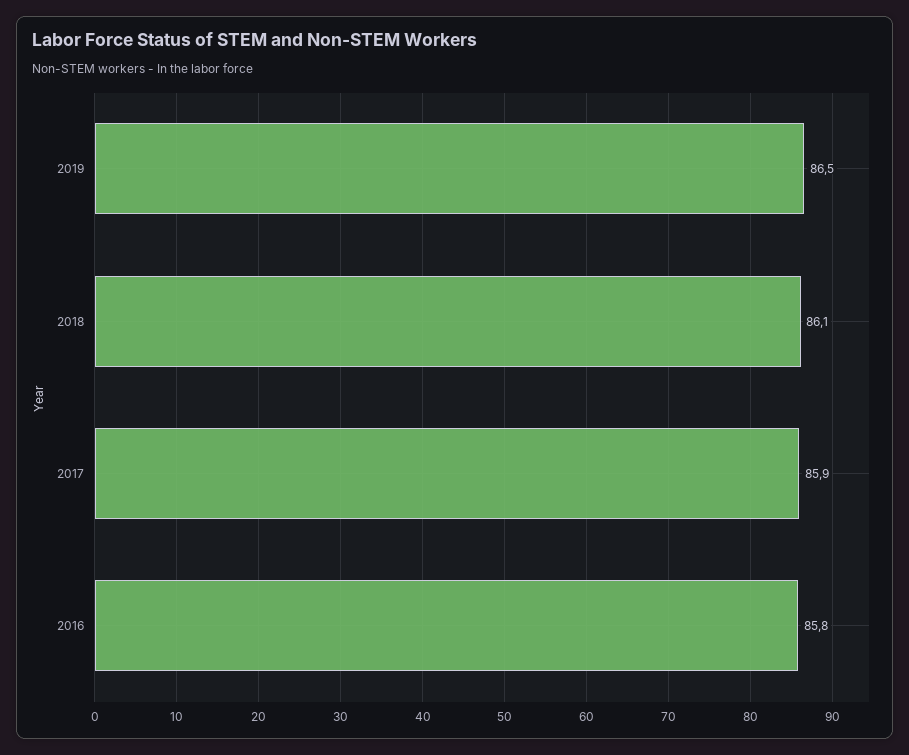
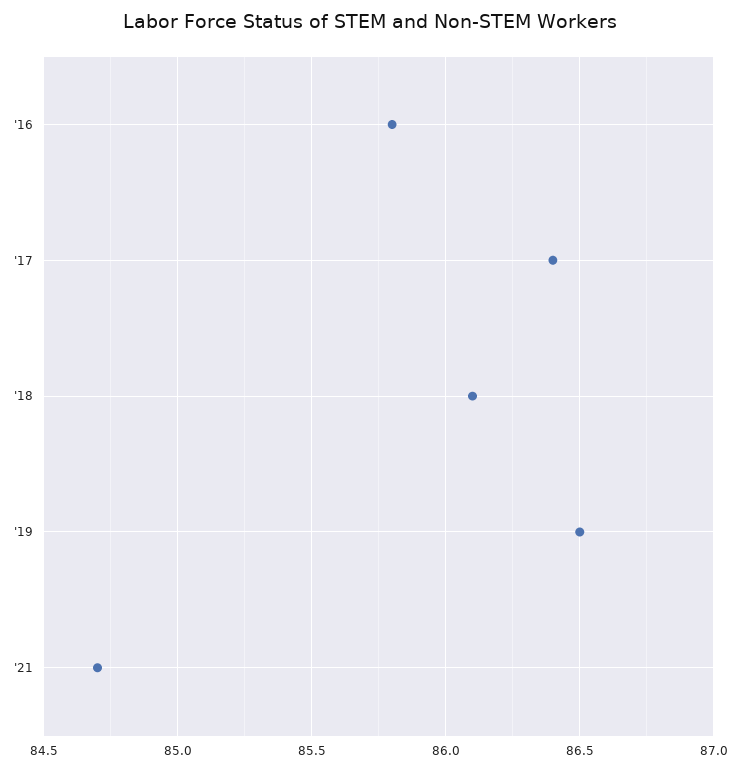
2017: 85.9 -> 86.4
'21: none -> 84.7

